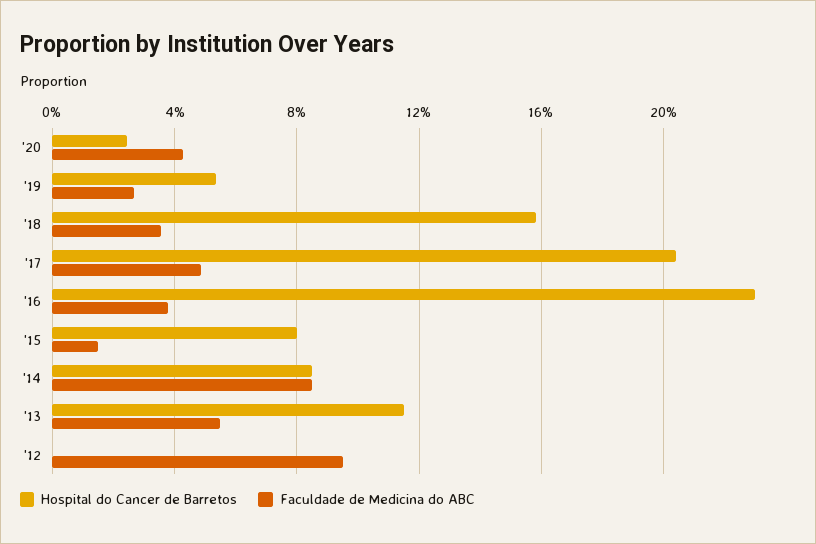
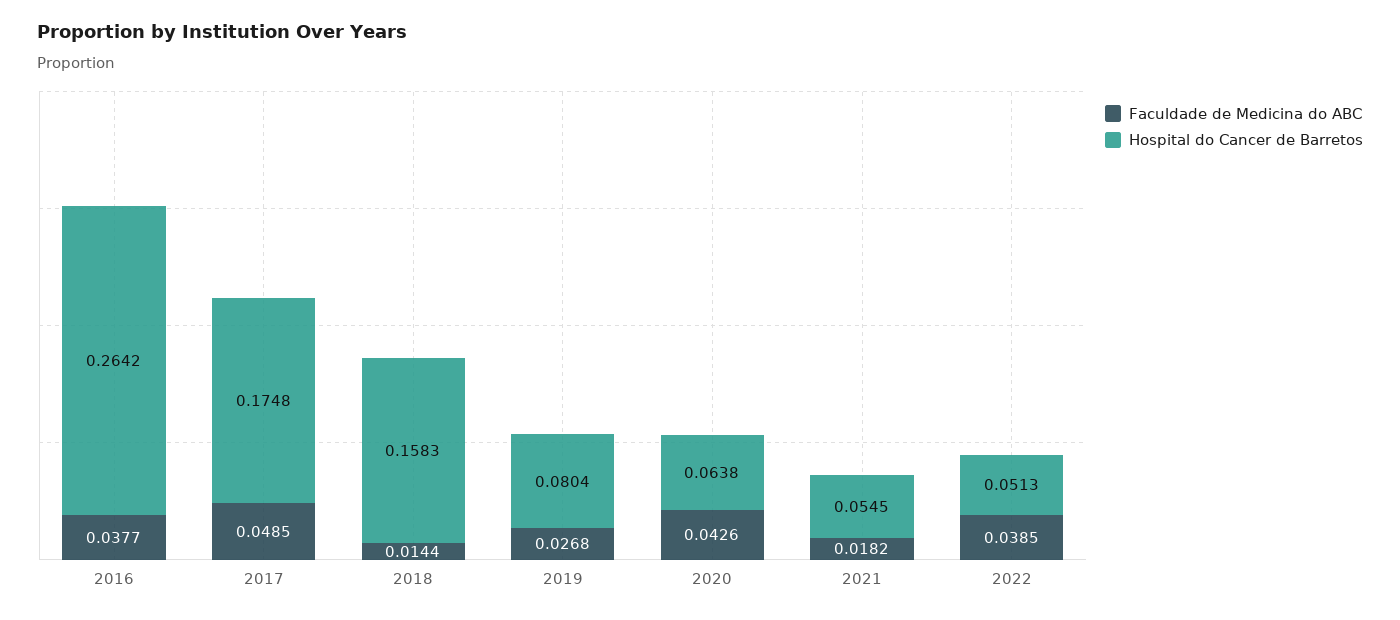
Hospital do Cancer de Barretos, '20: 0.025 -> 0.0638
Hospital do Cancer de Barretos, '19: 0.055 -> 0.0804
Faculdade de Medicina do ABC, '18: 0.035 -> 0.0144
Hospital do Cancer de Barretos, '17: 0.205 -> 0.1748
Hospital do Cancer de Barretos, '16: 0.23 -> 0.2642
Hospital do Cancer de Barretos, '15: 0.08 -> none
Faculdade de Medicina do ABC, '15: 0.015 -> none
Hospital do Cancer de Barretos, '14: 0.085 -> none
Faculdade de Medicina do ABC, '14: 0.085 -> none
Hospital do Cancer de Barretos, '13: 0.115 -> none
Faculdade de Medicina do ABC, '13: 0.055 -> none
Hospital do Cancer de Barretos, '12: 0 -> none
Faculdade de Medicina do ABC, '12: 0.095 -> none
Faculdade de Medicina do ABC, 2021: none -> 0.0182
Hospital do Cancer de Barretos, 2021: none -> 0.0545
Faculdade de Medicina do ABC, 2022: none -> 0.0385
Hospital do Cancer de Barretos, 2022: none -> 0.0513

